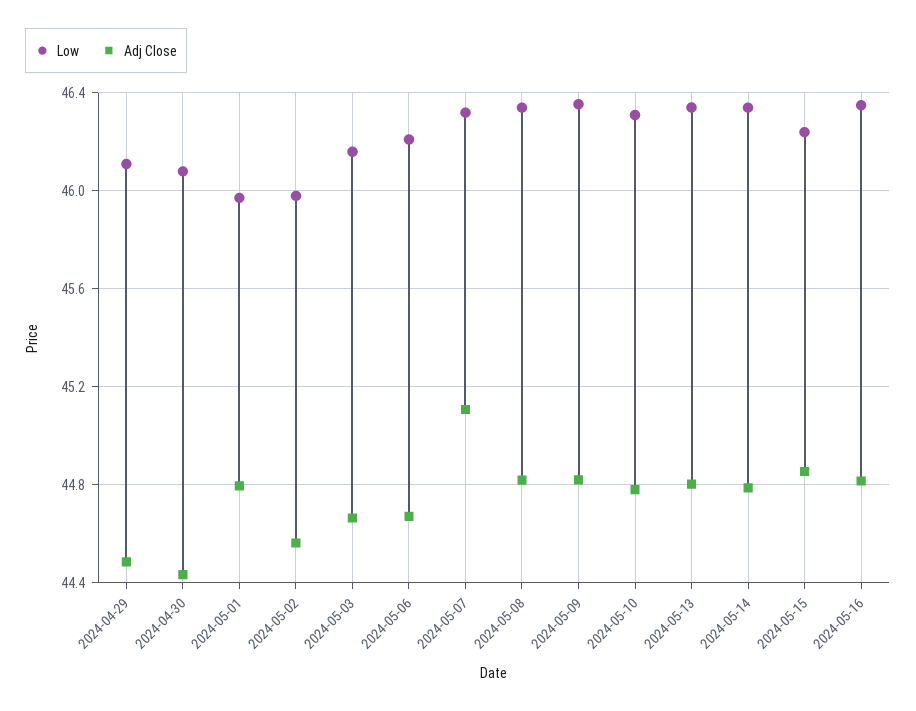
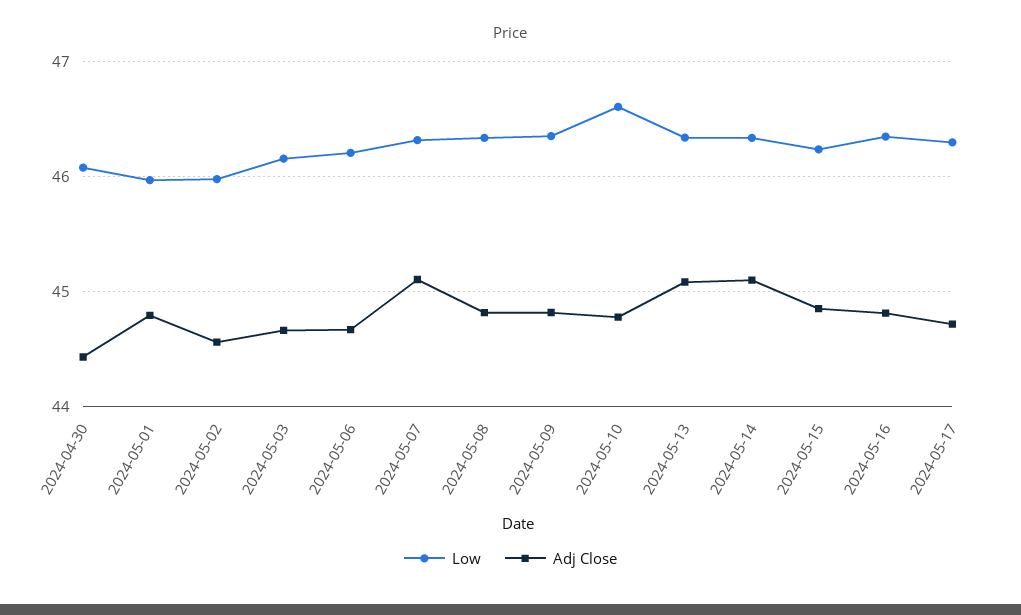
Low, 2024-04-29: 46.1 -> none
Adj Close, 2024-04-29: 44.5 -> none
Low, 2024-05-10: 46.3 -> 46.6
Adj Close, 2024-05-13: 44.8 -> 45.1
Adj Close, 2024-05-14: 44.8 -> 45.1
Low, 2024-05-17: none -> 46.3
Adj Close, 2024-05-17: none -> 44.7

